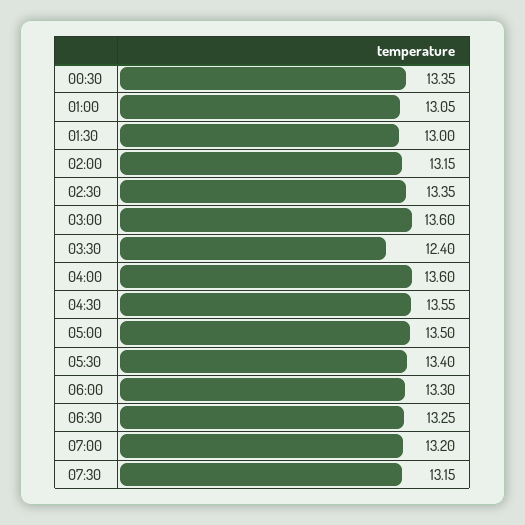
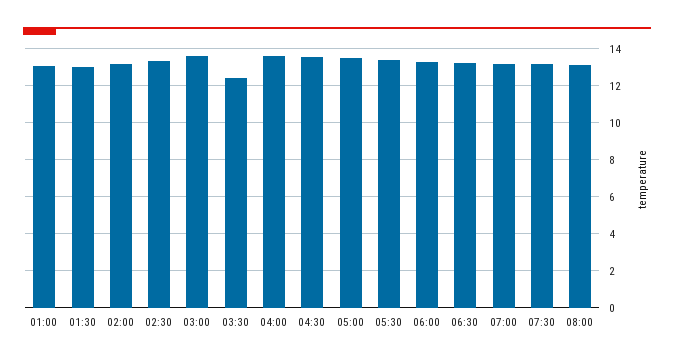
00:30: 13.35 -> none
08:00: none -> 13

